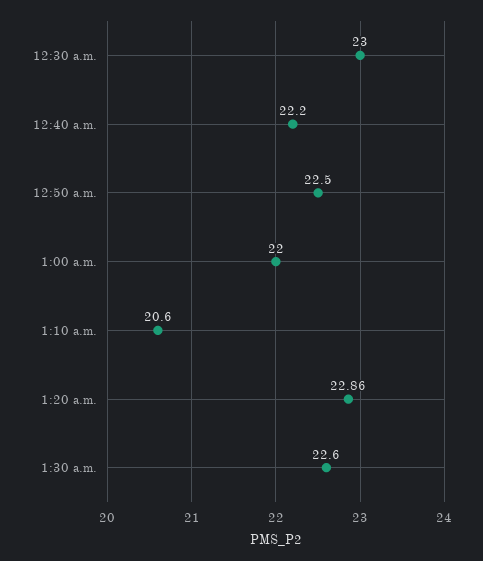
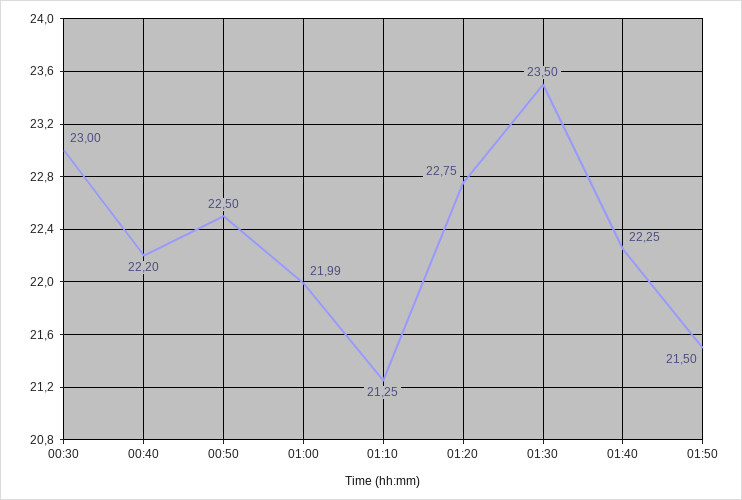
1:00 a.m.: 22 -> 21.99
1:10 a.m.: 20.6 -> 21.25
1:20 a.m.: 22.86 -> 22.75
1:30 a.m.: 22.6 -> 23.5
01:40: none -> 22.25
01:50: none -> 21.5

